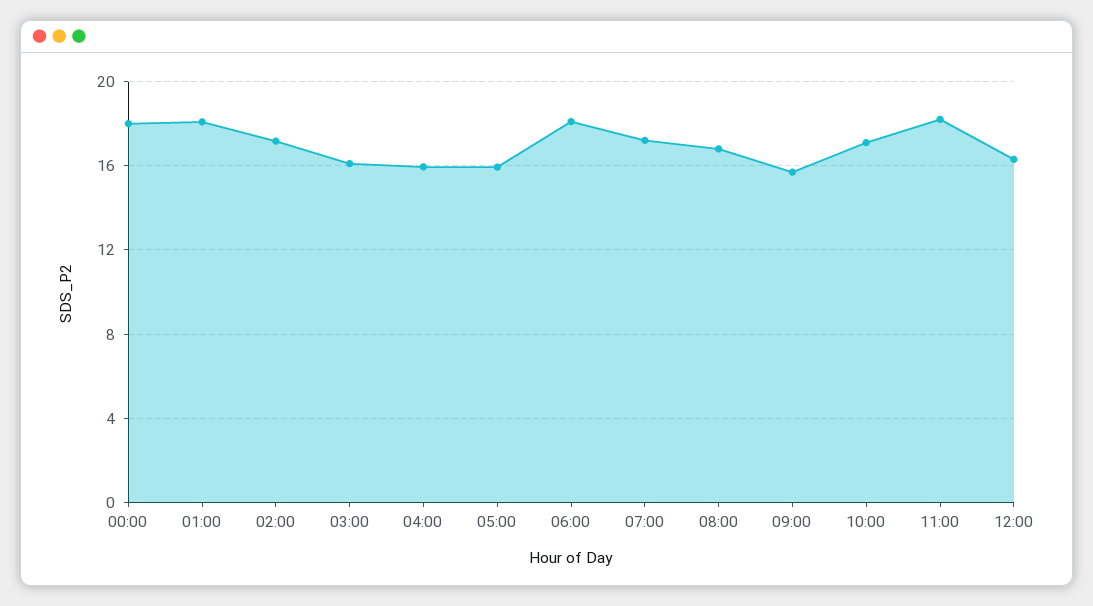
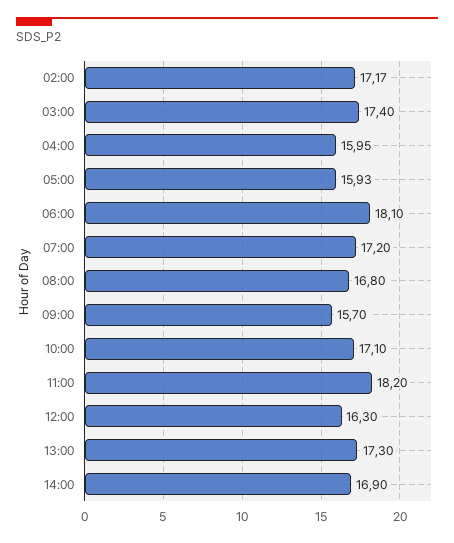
00:00: 18 -> none
01:00: 18 -> none
03:00: 16 -> 17.4
13:00: none -> 17.3
14:00: none -> 16.9

